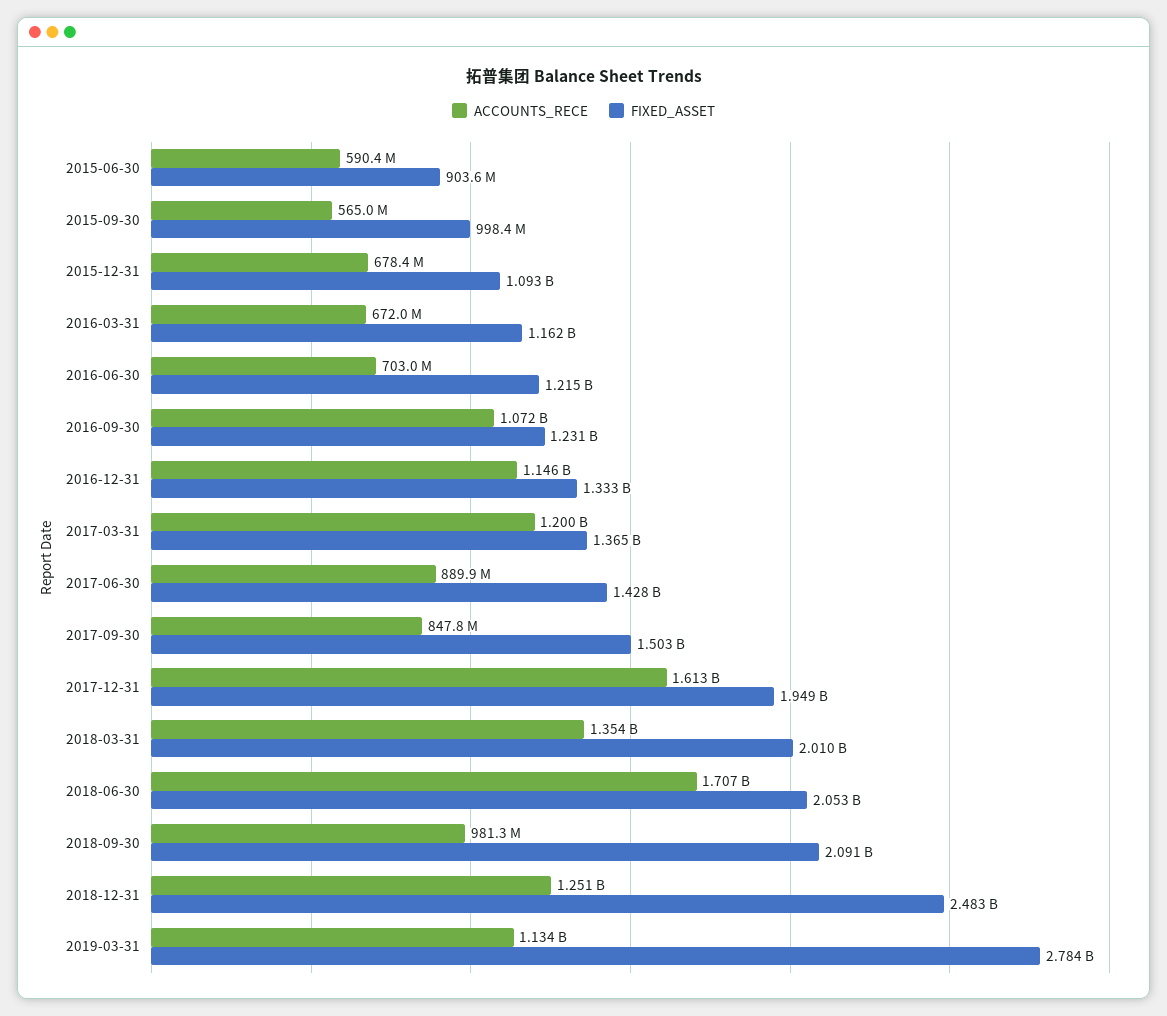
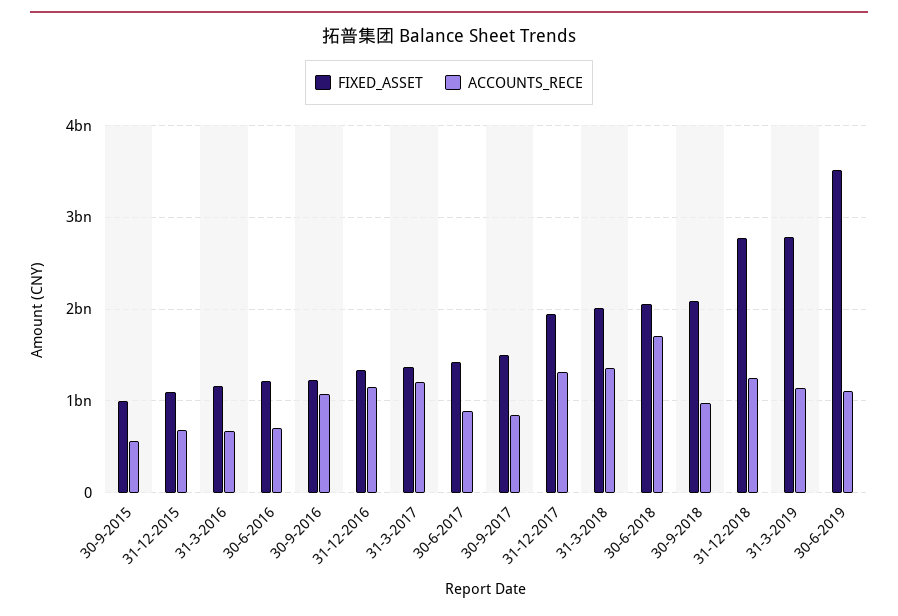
ACCOUNTS_RECE, 2015-06-30: 590400000 -> none
FIXED_ASSET, 2015-06-30: 903600000 -> none
ACCOUNTS_RECE, 2017-12-31: 1613000000 -> 1300000000
FIXED_ASSET, 2018-12-31: 2483000000 -> 2800000000
FIXED_ASSET, 30-6-2019: none -> 3500000000
ACCOUNTS_RECE, 30-6-2019: none -> 1100000000

